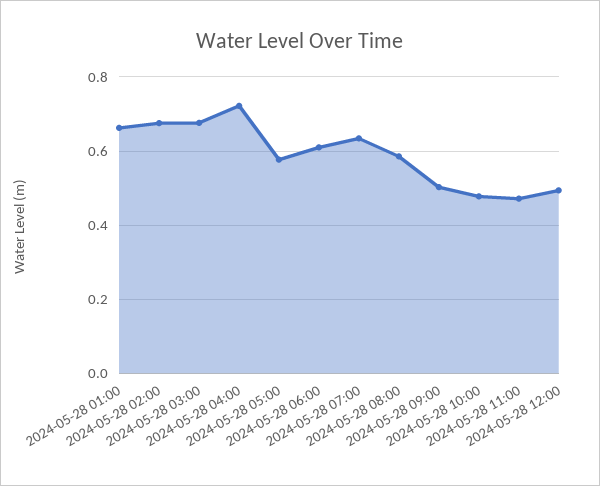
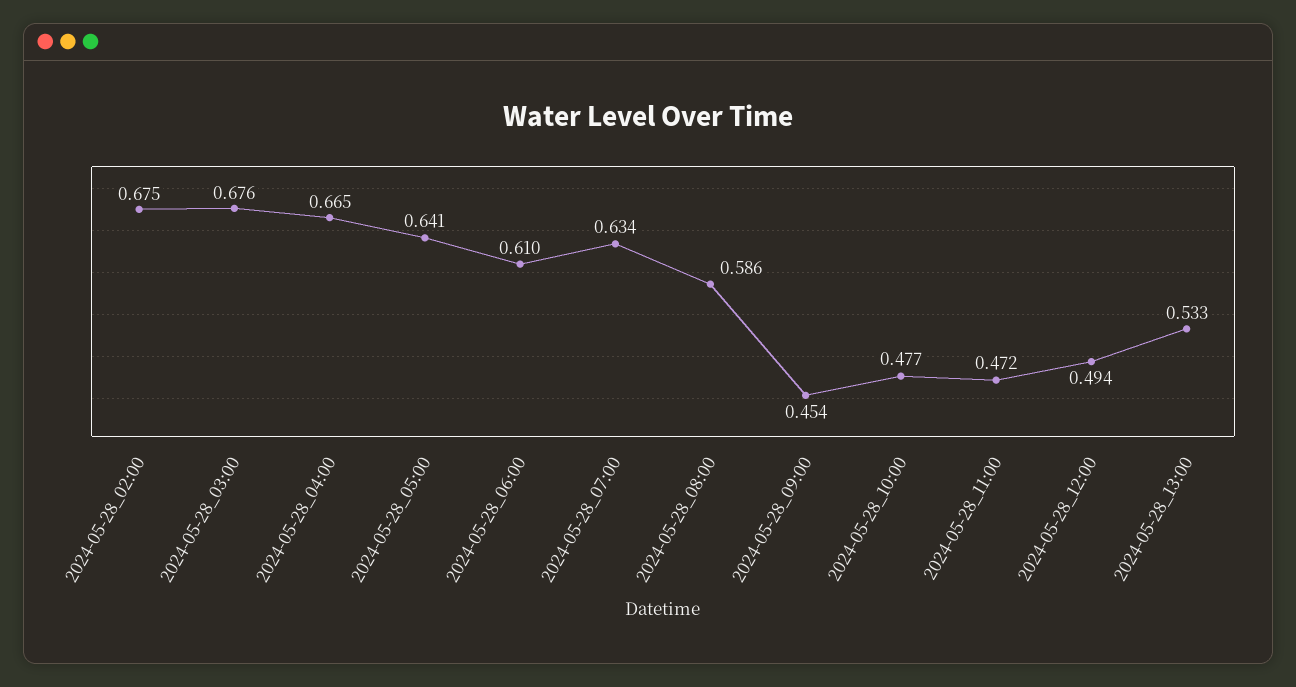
2024-05-28 01:00: 0.66 -> none
2024-05-28 04:00: 0.72 -> 0.665
2024-05-28 05:00: 0.58 -> 0.641
2024-05-28 09:00: 0.5 -> 0.454
2024-05-28_13:00: none -> 0.533

